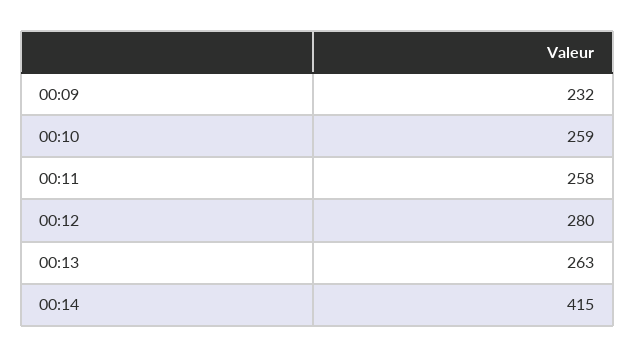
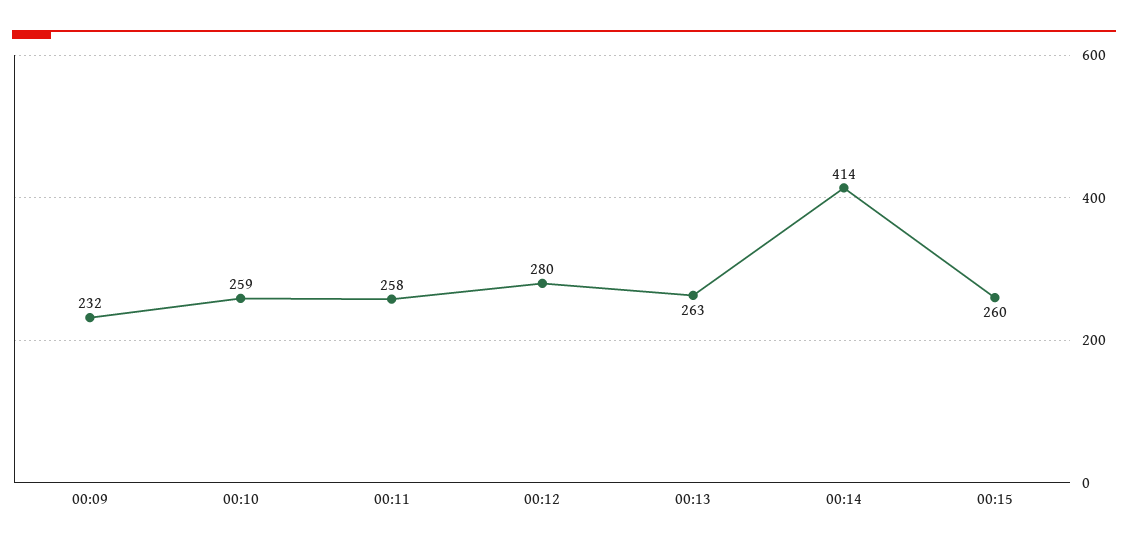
00:14: 415 -> 414
00:15: none -> 260

